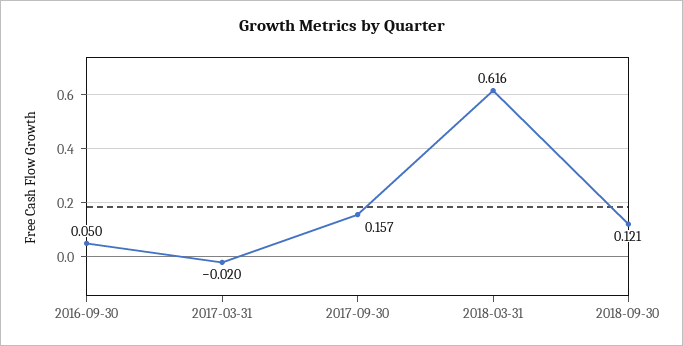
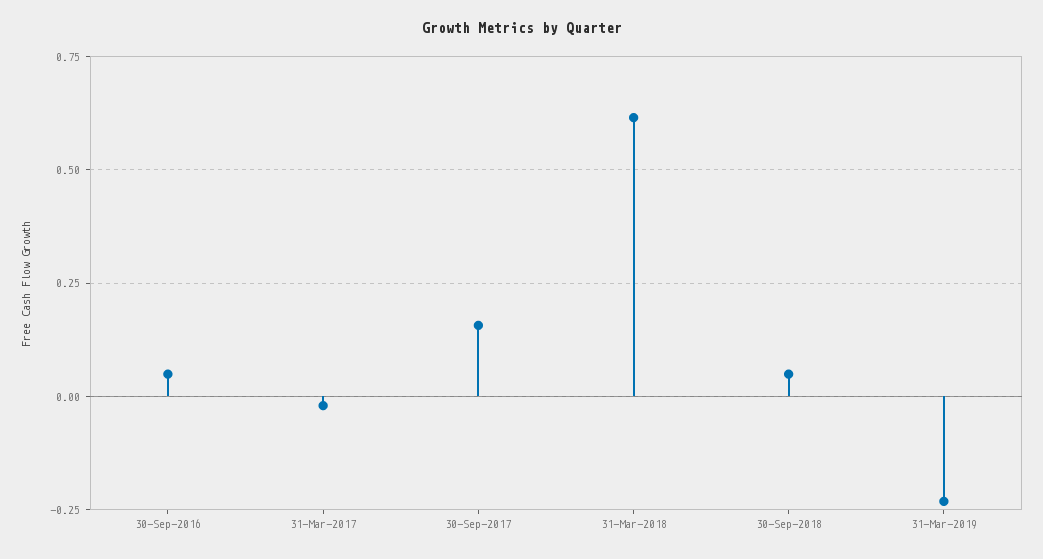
2018-09-30: 0.121 -> 0.05
31-Mar-2019: none -> -0.225

